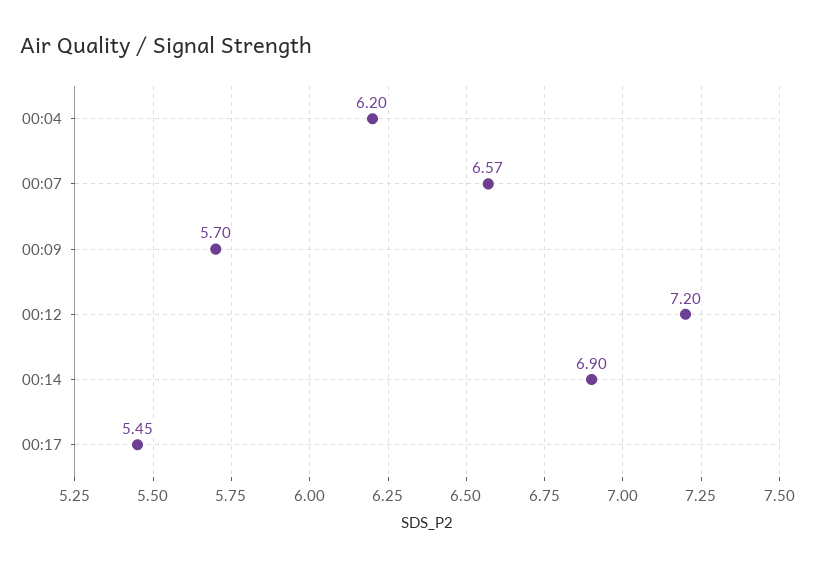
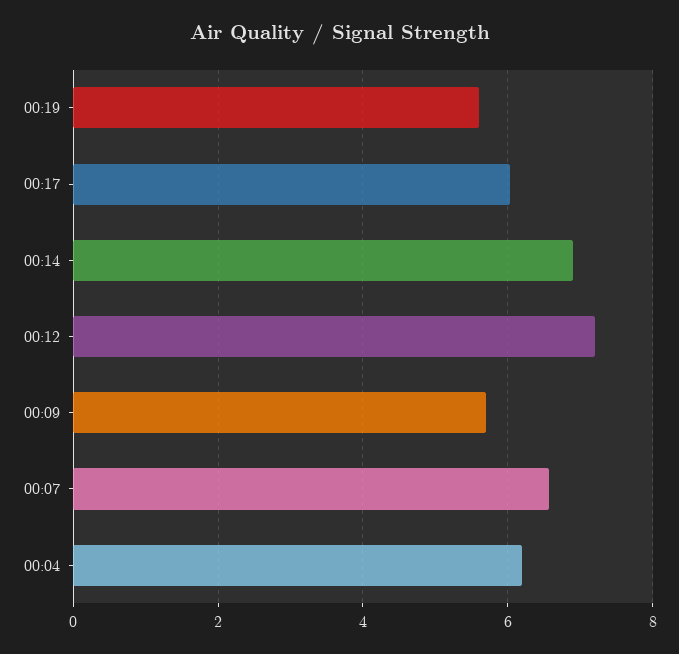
00:17: 5.45 -> 6
00:19: none -> 5.6

